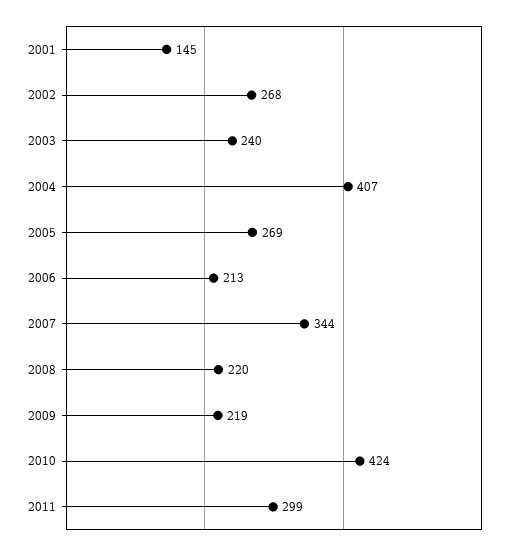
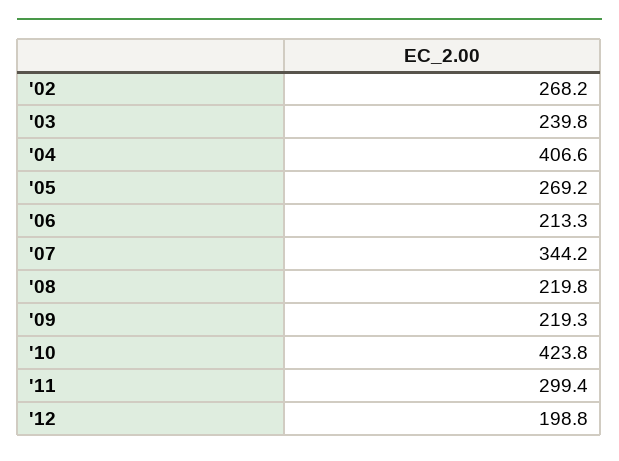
2001: 145 -> none
'12: none -> 198.8

